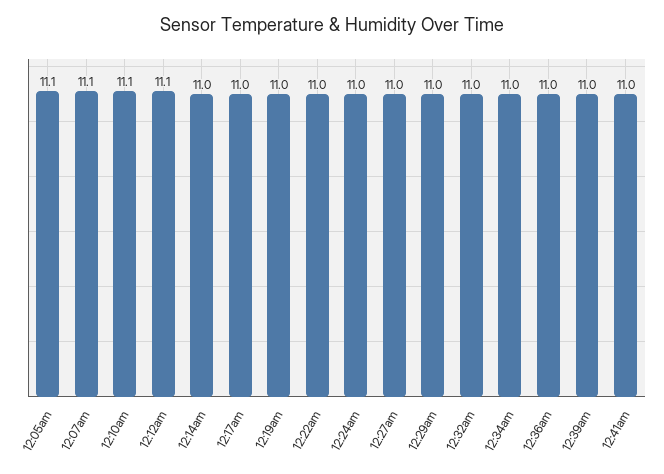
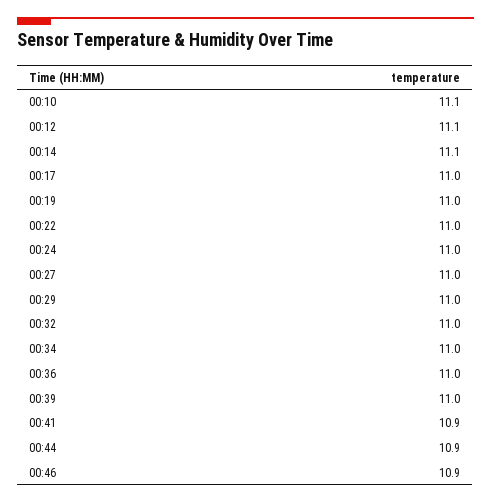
12:05am: 11.1 -> none
12:07am: 11.1 -> none
12:14am: 11 -> 11.1
12:41am: 11 -> 10.9
00:44: none -> 10.9
00:46: none -> 10.9

